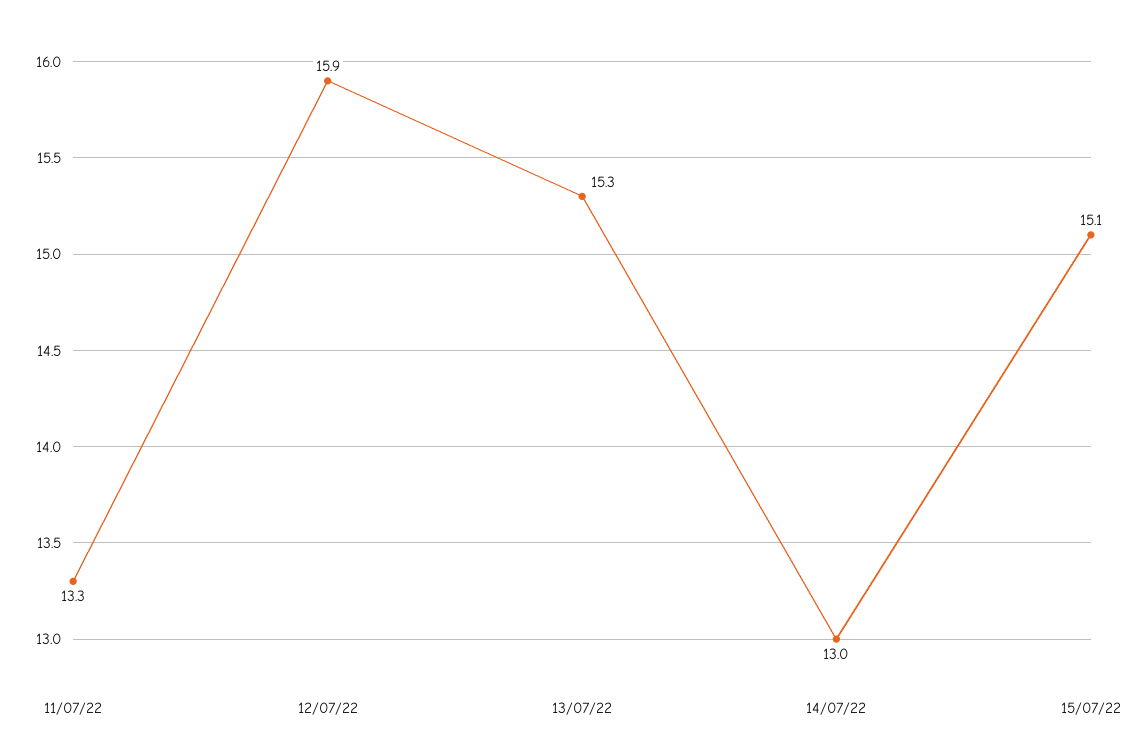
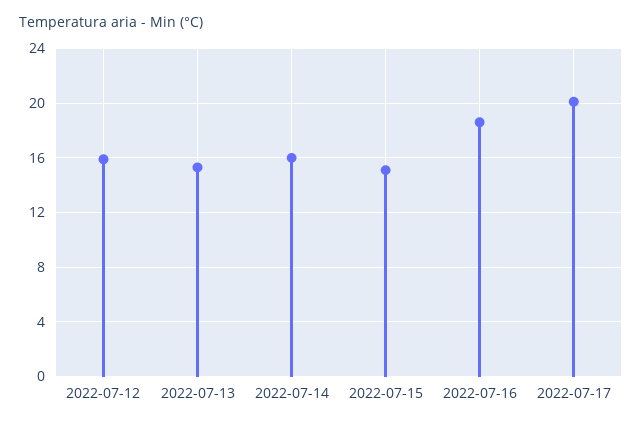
11/07/22: 13.3 -> none
14/07/22: 13 -> 16
2022-07-16: none -> 18.5
2022-07-17: none -> 20

